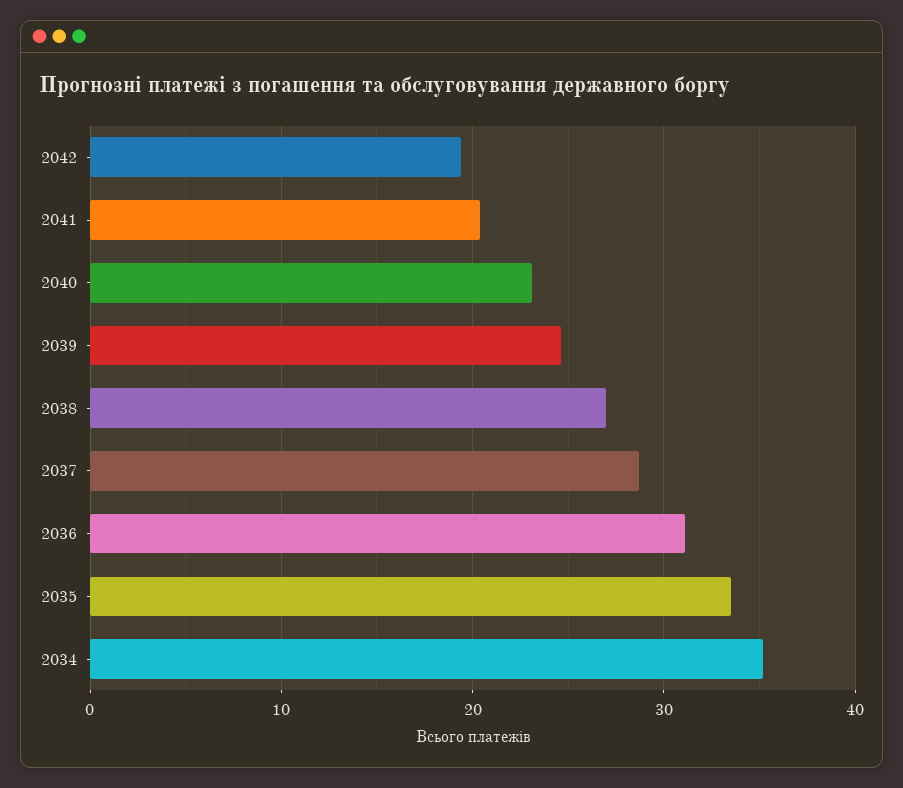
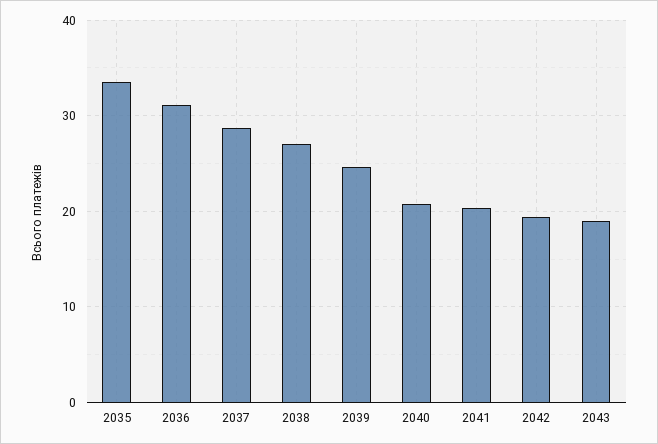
2040: 23 -> 21
2034: 35 -> none
2043: none -> 19

